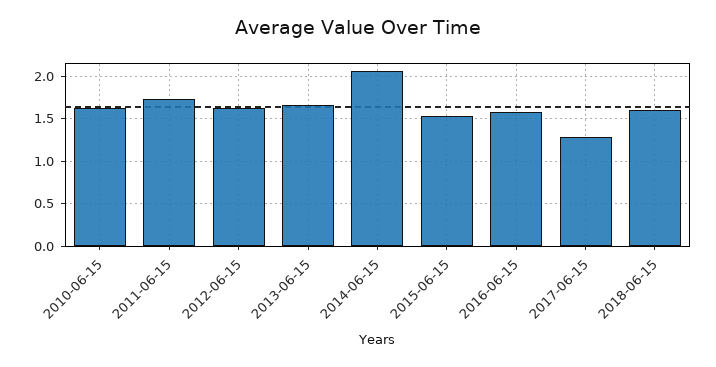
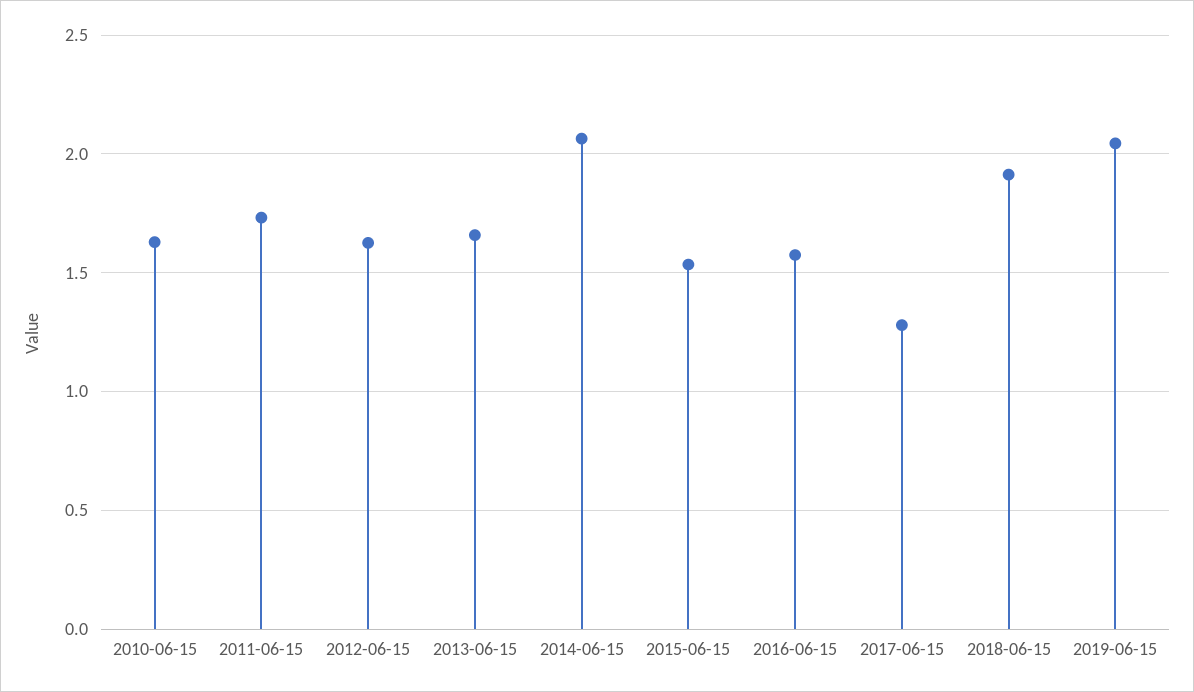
2018-06-15: 1.6 -> 1.9
2019-06-15: none -> 2.05

